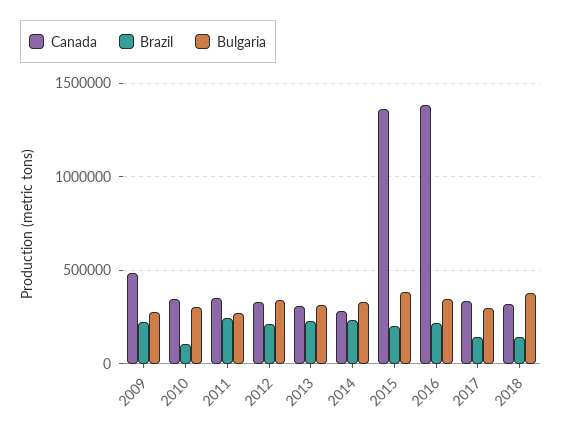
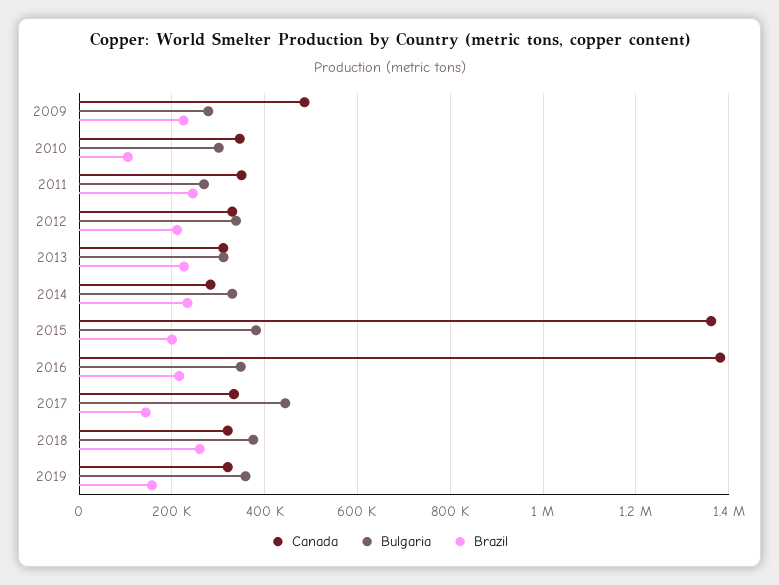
Bulgaria, 2017: 300000 -> 440000
Brazil, 2018: 150000 -> 260000
Canada, 2019: none -> 320000
Bulgaria, 2019: none -> 360000
Brazil, 2019: none -> 160000

